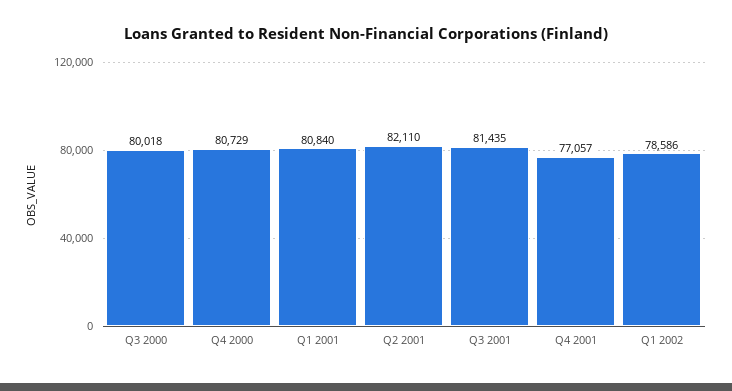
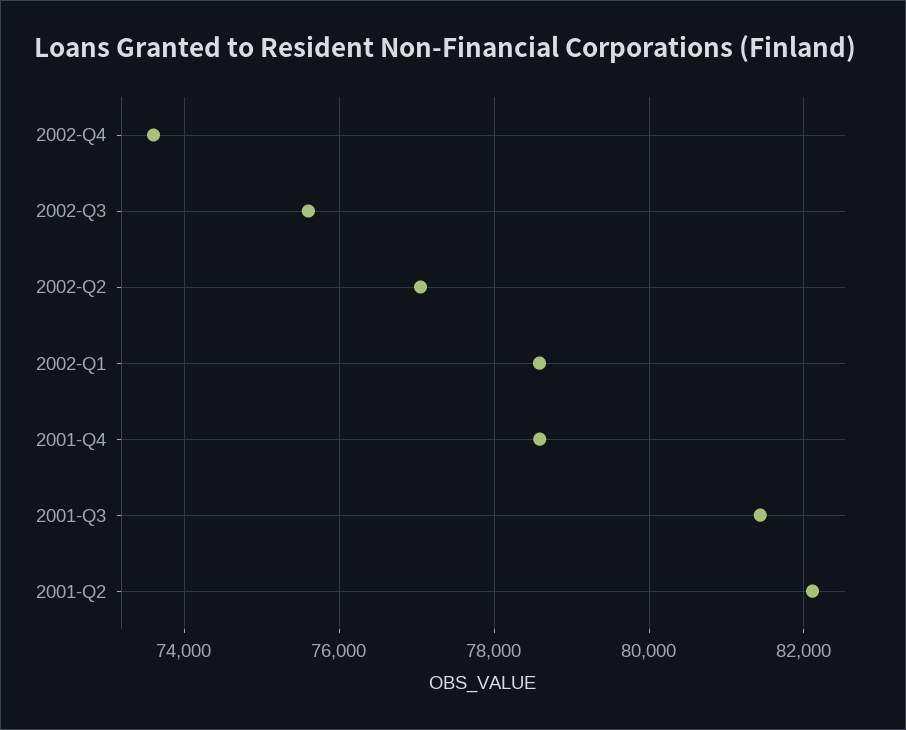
Q3 2000: 80018 -> none
Q4 2000: 80729 -> none
Q1 2001: 80840 -> none
Q4 2001: 77057 -> 78600
2002-Q4: none -> 73600
2002-Q3: none -> 75600
2002-Q2: none -> 77000

